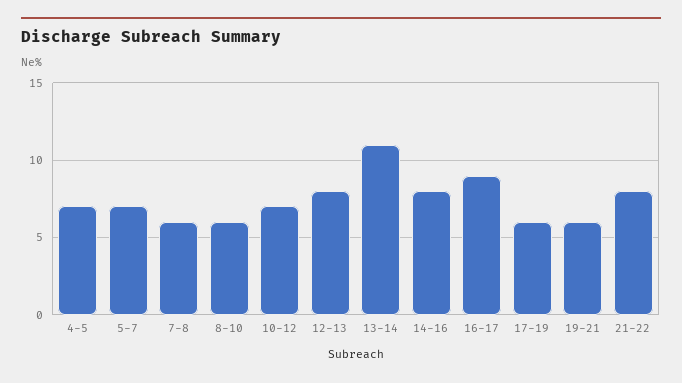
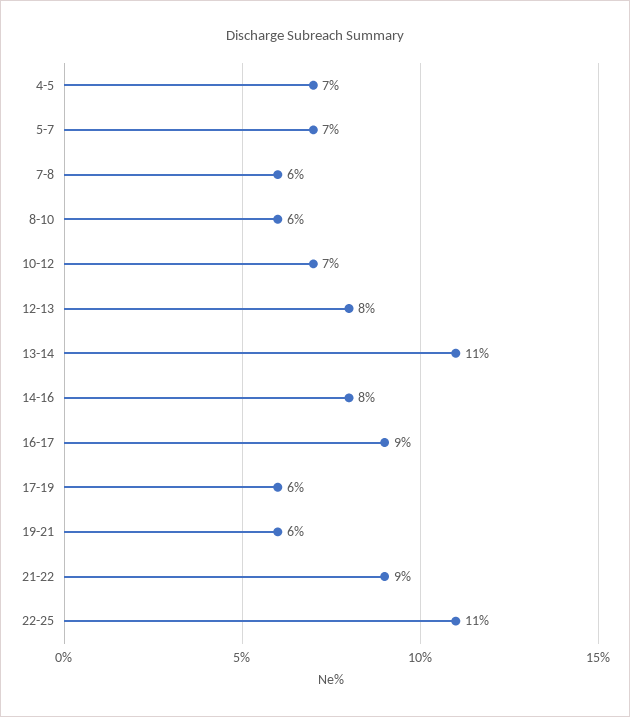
21-22: 8 -> 9
22-25: none -> 11

